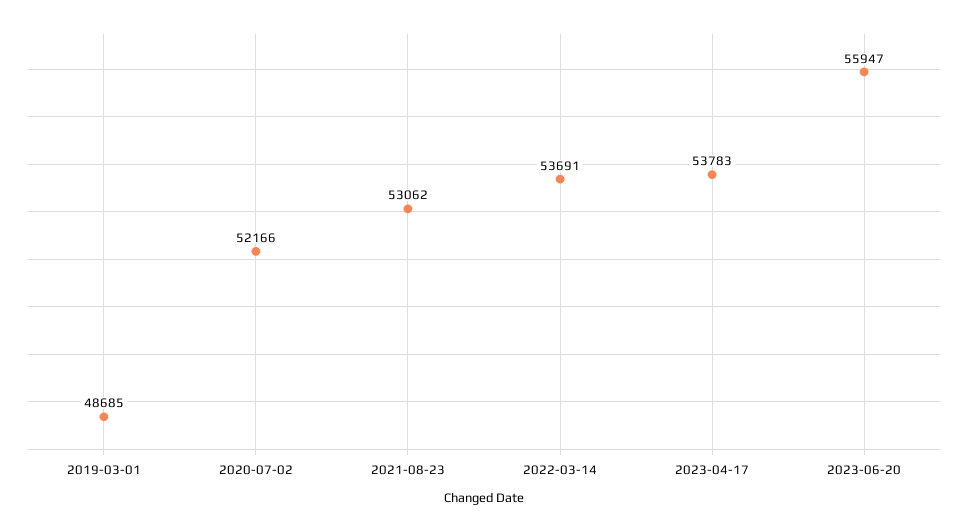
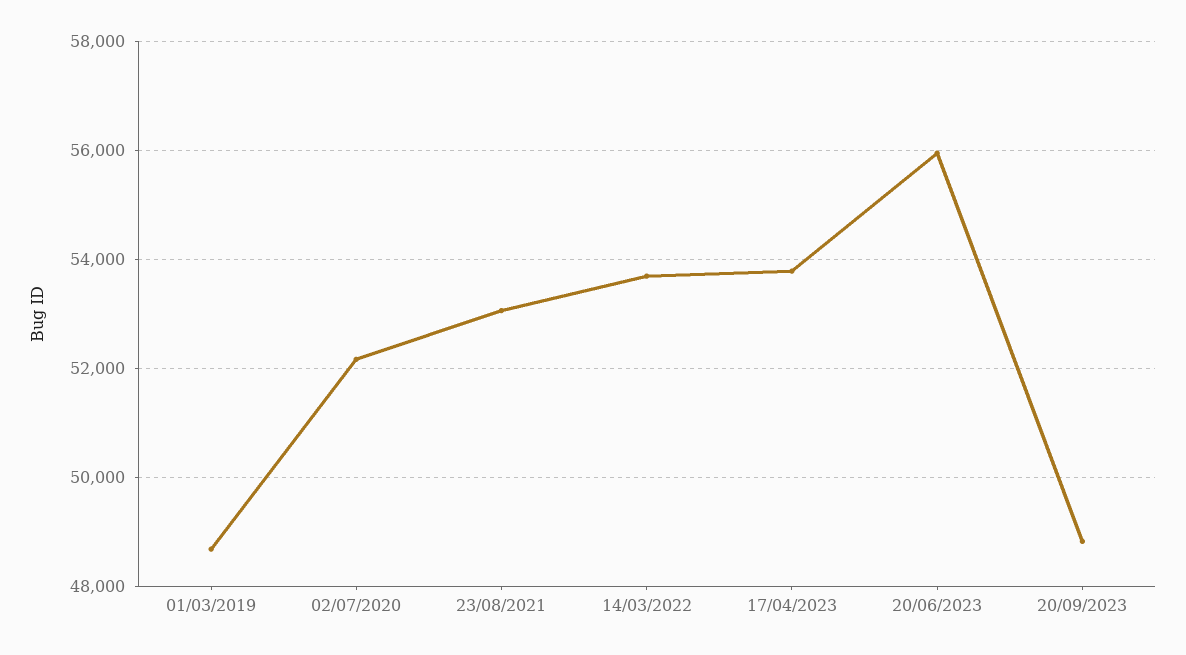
20/09/2023: none -> 48800

